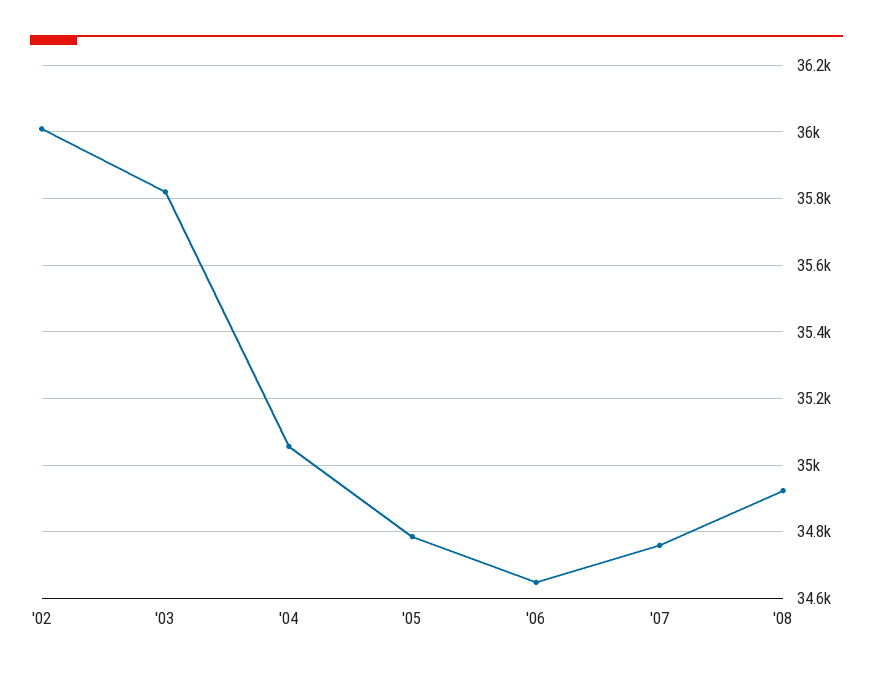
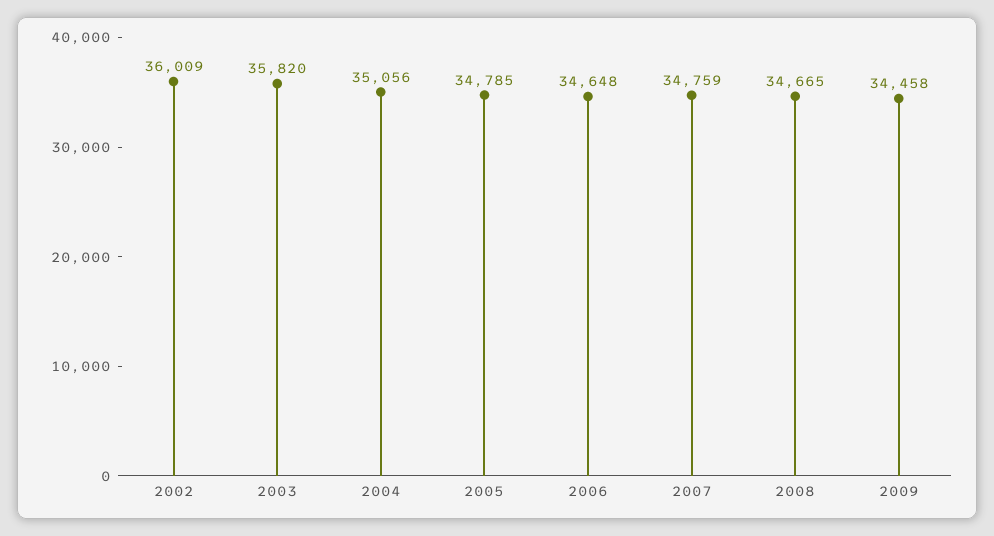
'08: 34920 -> 34665
2009: none -> 34458

